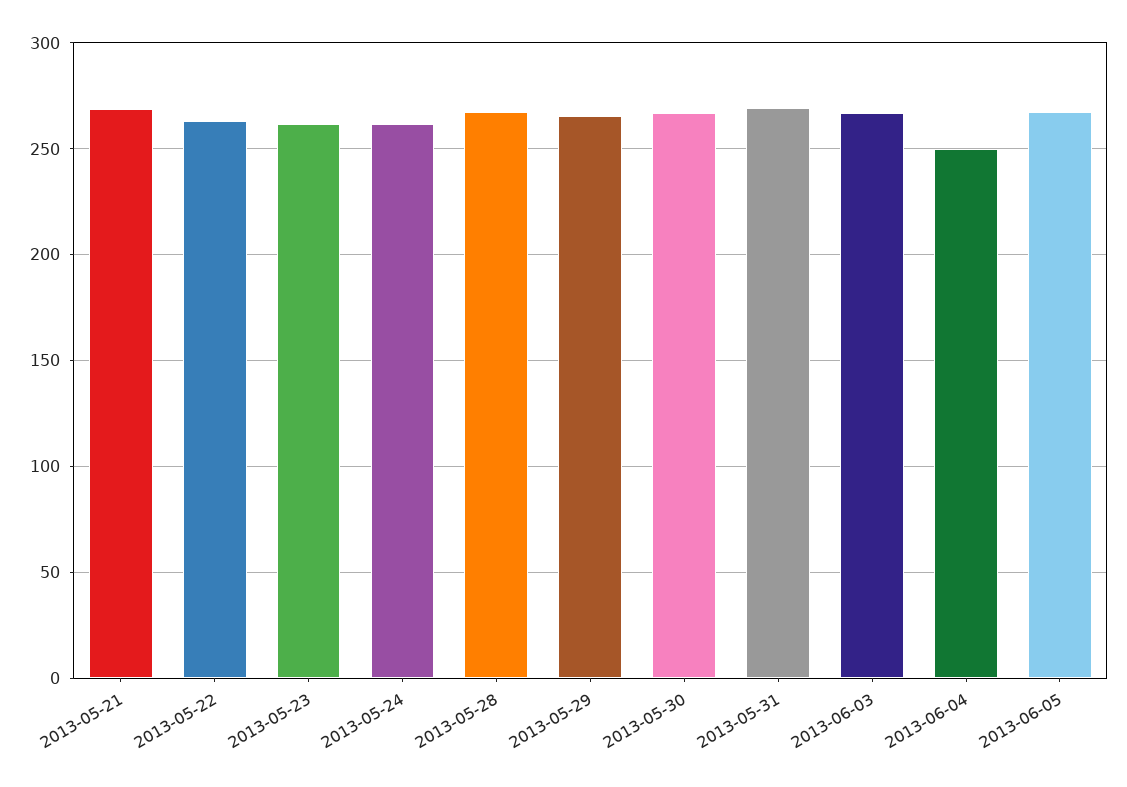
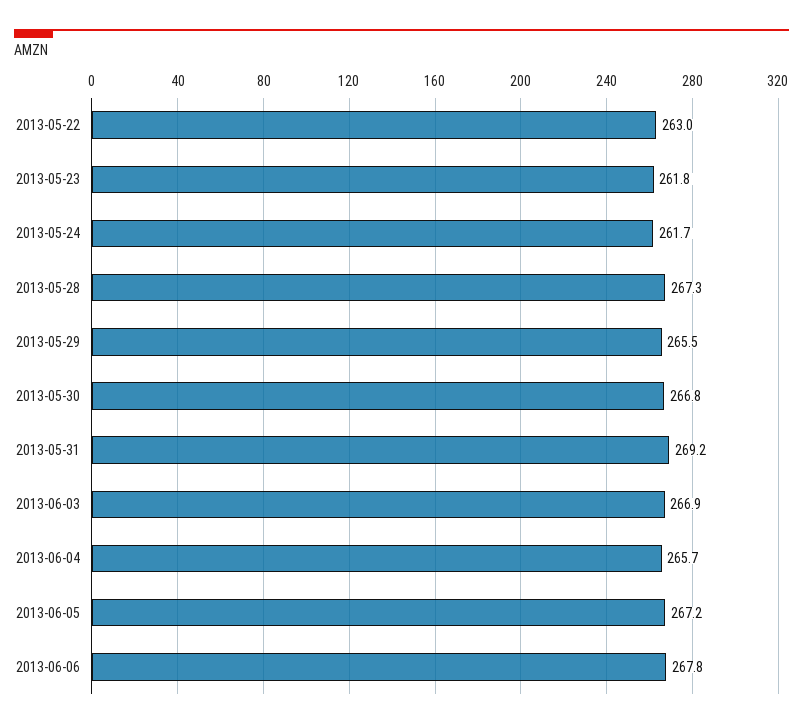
2013-05-21: 270 -> none
2013-06-04: 250 -> 265.7
2013-06-06: none -> 267.8

